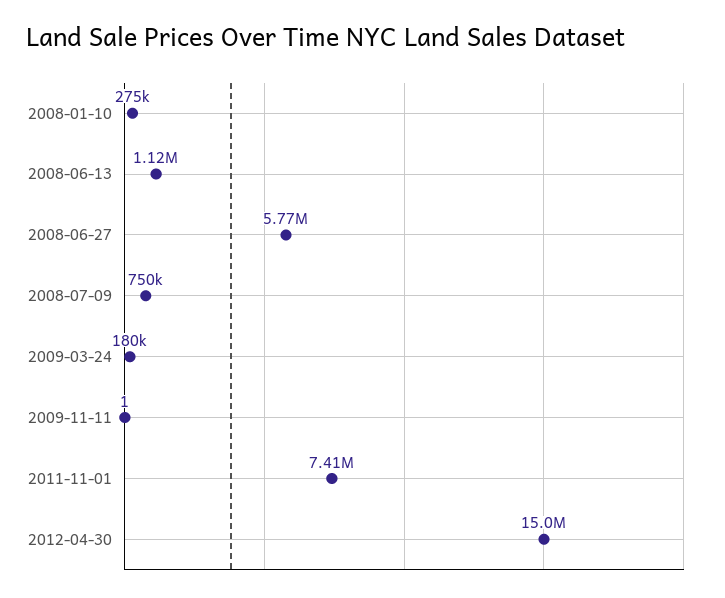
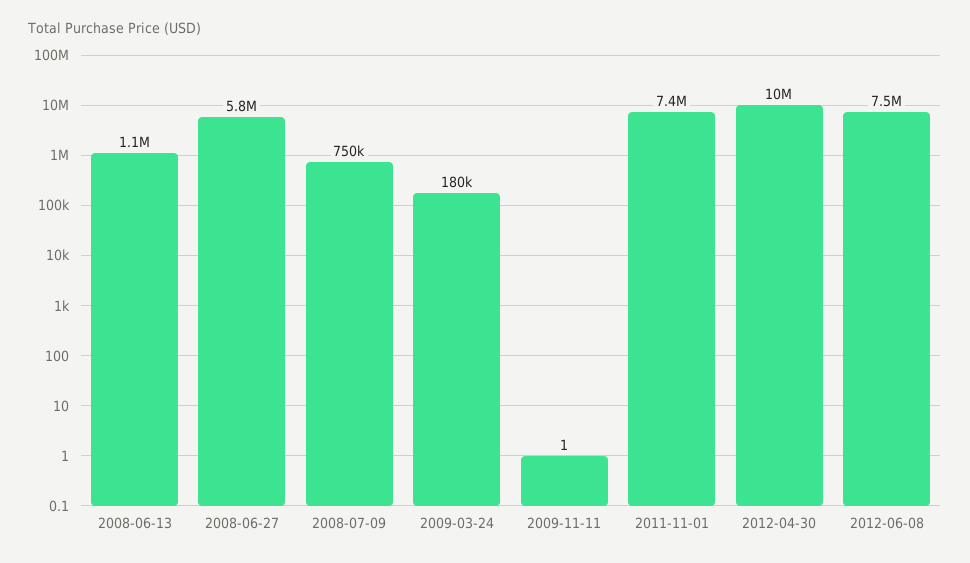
2008-01-10: 275000 -> none
2012-04-30: 15000000 -> 10000000
2012-06-08: none -> 7500000

